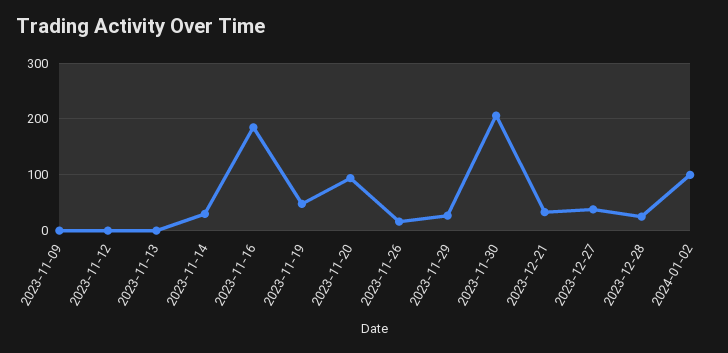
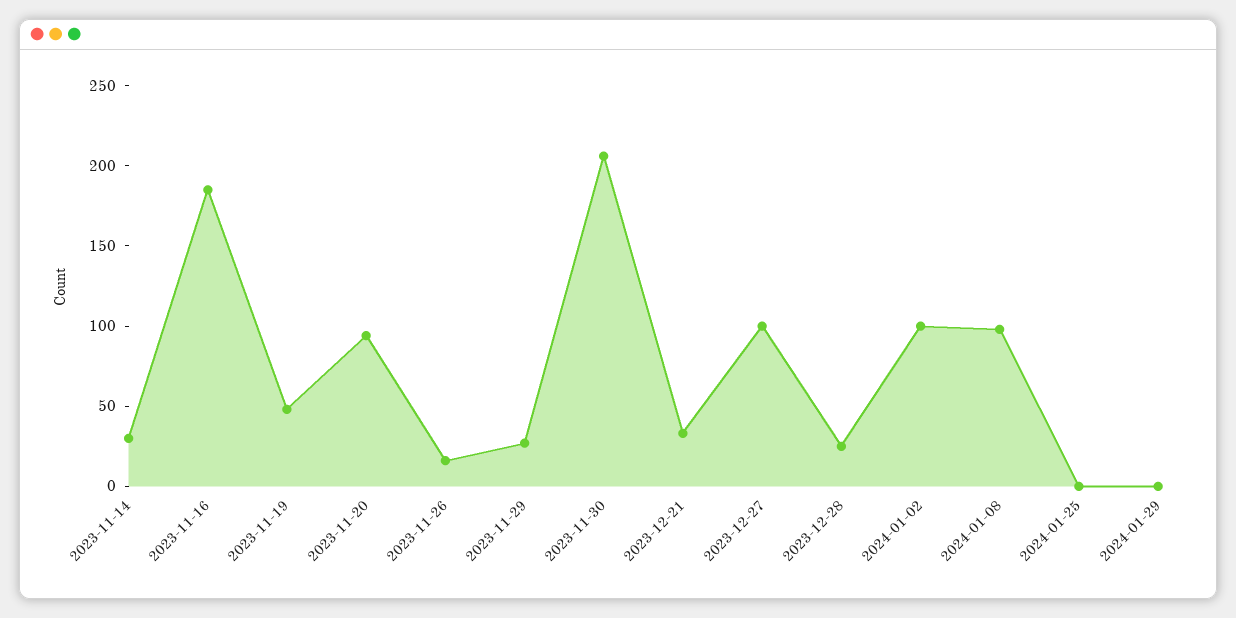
2023-11-09: 0 -> none
2023-11-12: 0 -> none
2023-11-13: 0 -> none
2023-12-27: 40 -> 100
2024-01-08: none -> 100
2024-01-25: none -> 0
2024-01-29: none -> 0

